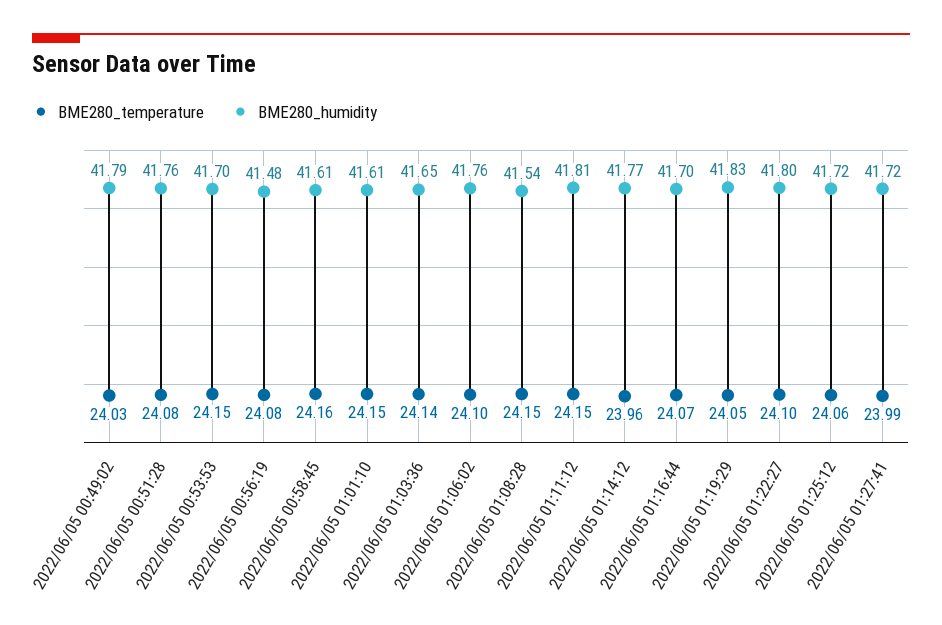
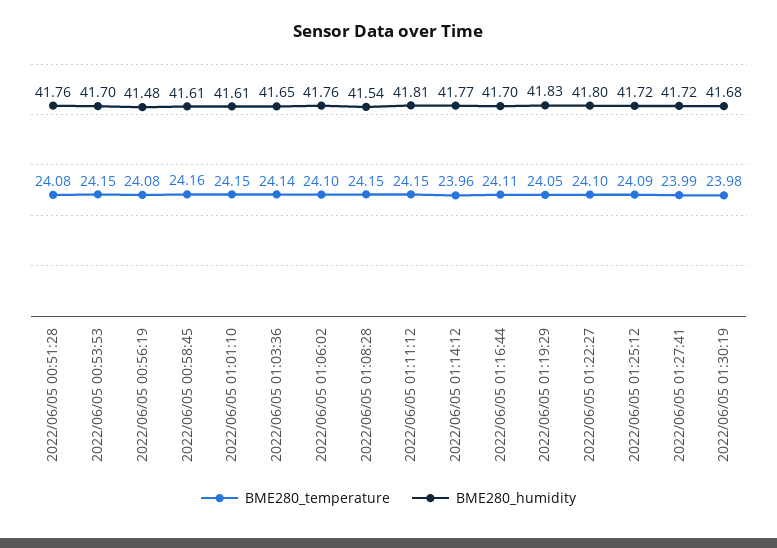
BME280_temperature, 2022/06/05 00:49:02: 24.03 -> none
BME280_humidity, 2022/06/05 00:49:02: 41.79 -> none
BME280_temperature, 2022/06/05 01:16:44: 24.07 -> 24.11
BME280_temperature, 2022/06/05 01:25:12: 24.06 -> 24.09
BME280_temperature, 2022/06/05 01:30:19: none -> 23.98
BME280_humidity, 2022/06/05 01:30:19: none -> 41.68

